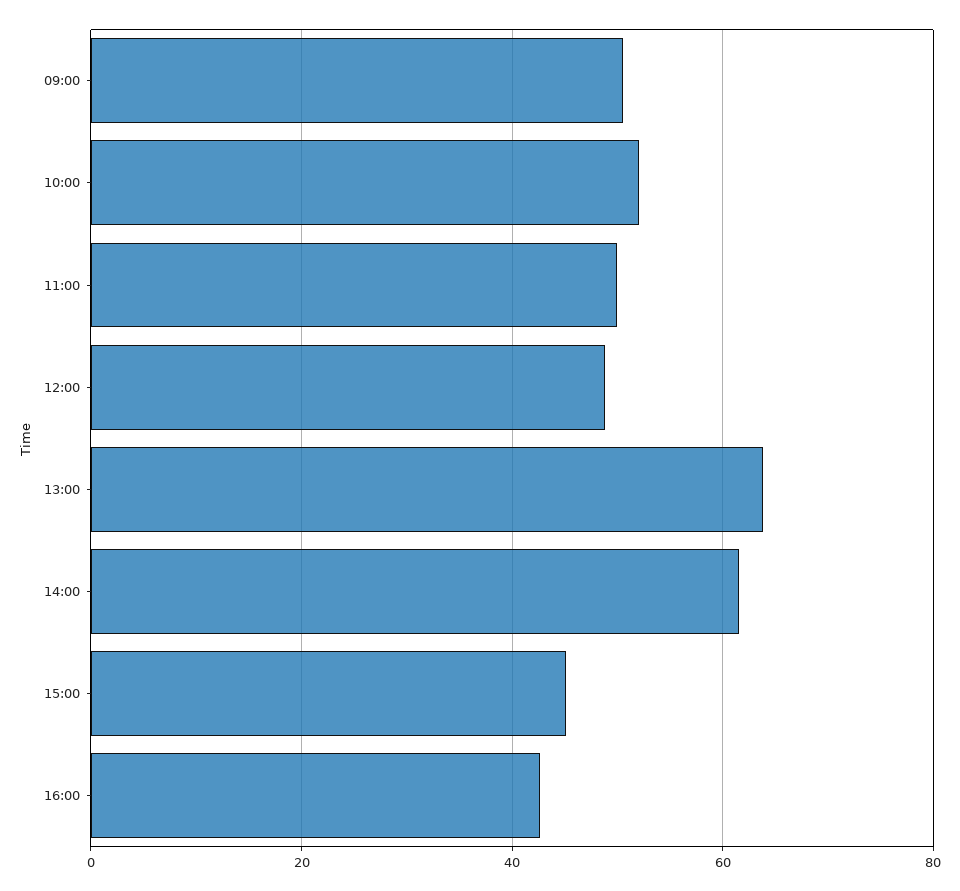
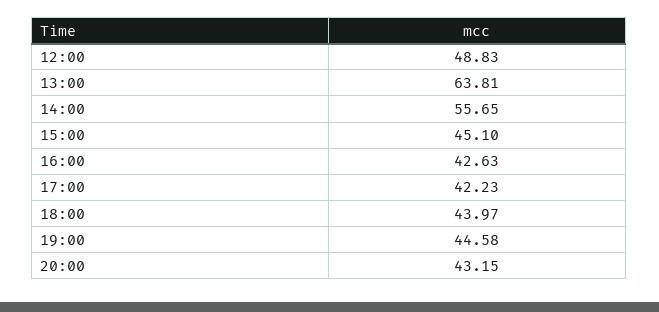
09:00: 50 -> none
10:00: 52 -> none
11:00: 50 -> none
14:00: 62 -> 55.65
17:00: none -> 42.23
18:00: none -> 43.97
19:00: none -> 44.58
20:00: none -> 43.15

